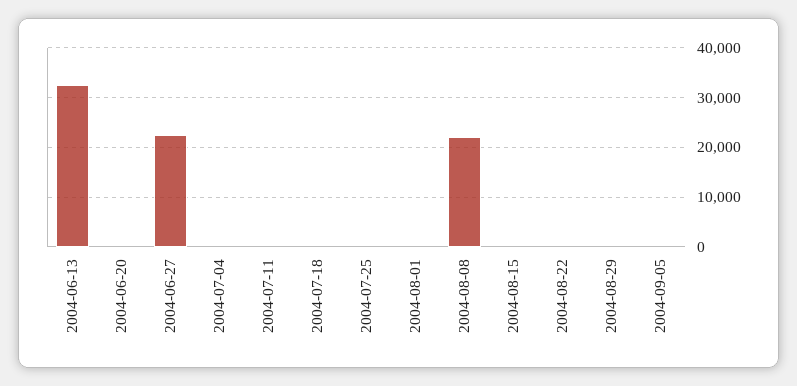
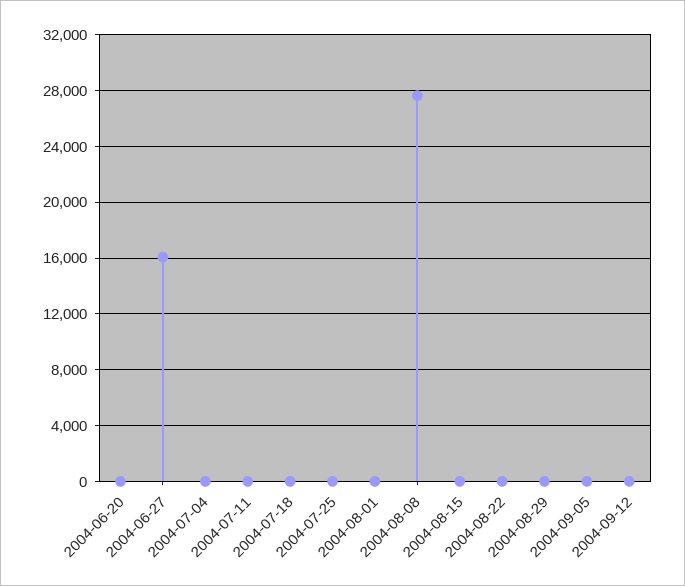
2004-06-13: 32000 -> none
2004-06-27: 22000 -> 16000
2004-08-08: 22000 -> 27500
2004-09-12: none -> 0

